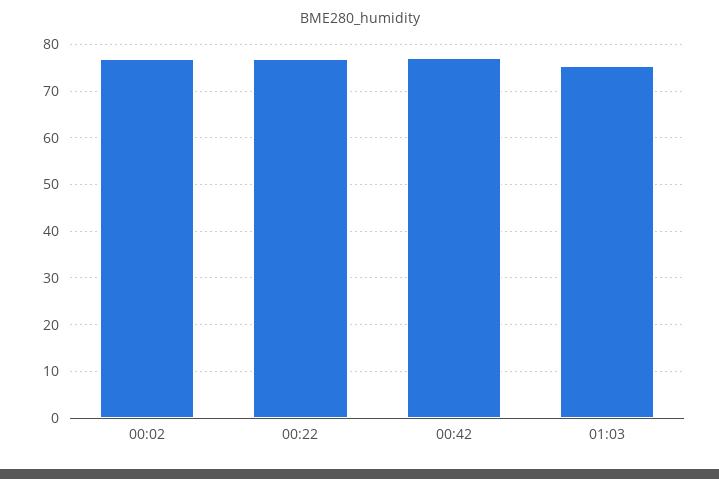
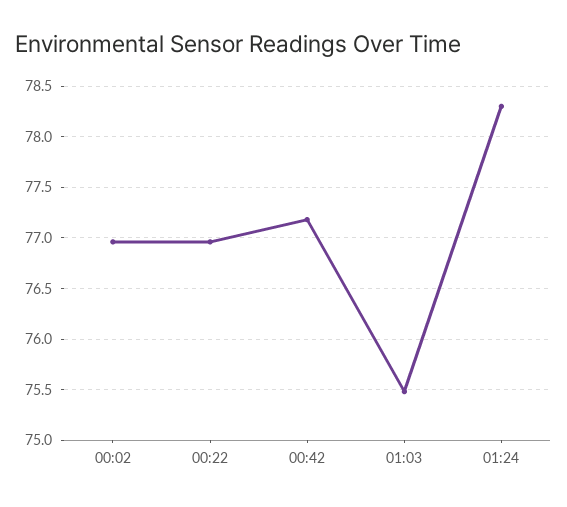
01:24: none -> 78.3

